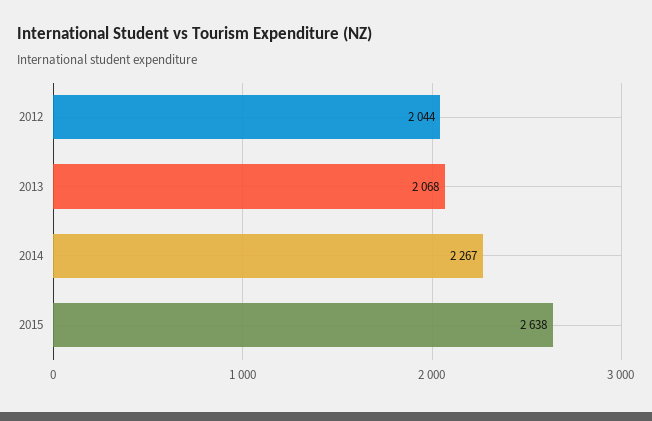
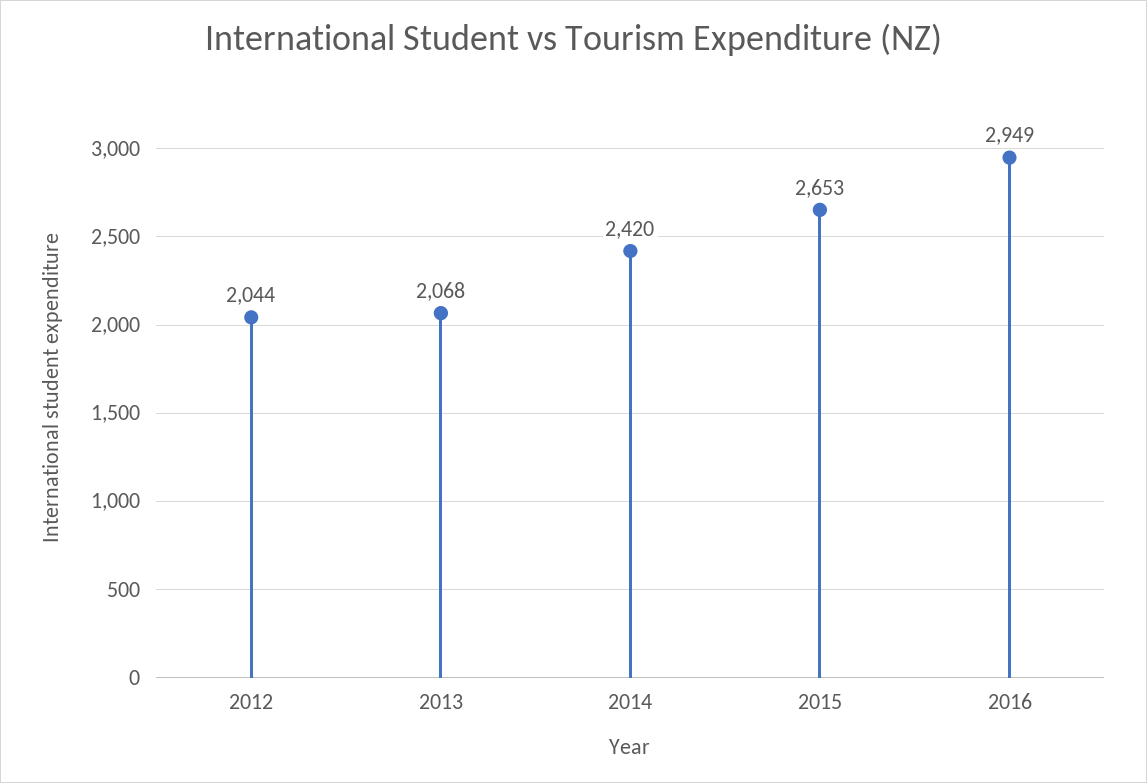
2014: 2267 -> 2420
2015: 2638 -> 2653
2016: none -> 2949

